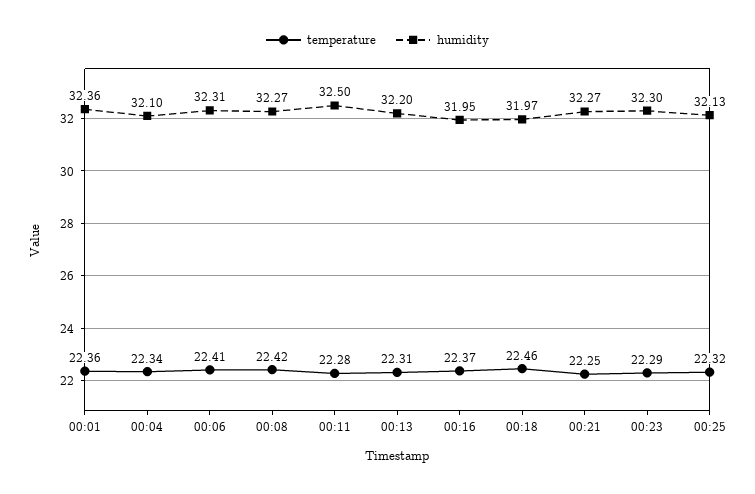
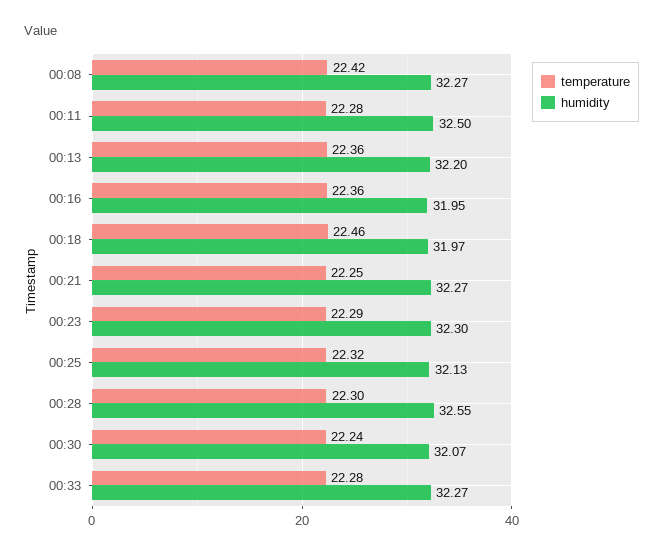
temperature, 00:01: 22.36 -> none
humidity, 00:01: 32.36 -> none
temperature, 00:04: 22.34 -> none
humidity, 00:04: 32.1 -> none
temperature, 00:06: 22.41 -> none
humidity, 00:06: 32.31 -> none
temperature, 00:13: 22.31 -> 22.36
temperature, 00:16: 22.37 -> 22.36
temperature, 00:28: none -> 22.3
humidity, 00:28: none -> 32.55
temperature, 00:30: none -> 22.24
humidity, 00:30: none -> 32.07
temperature, 00:33: none -> 22.28
humidity, 00:33: none -> 32.27

